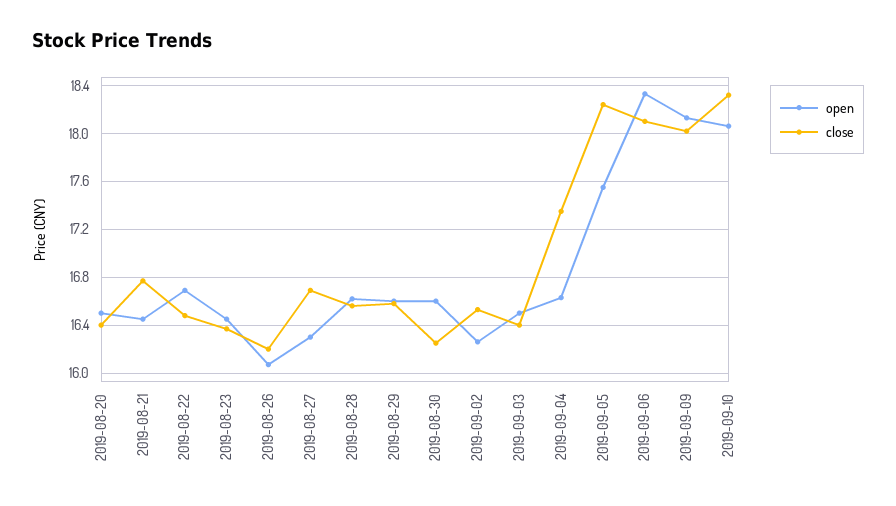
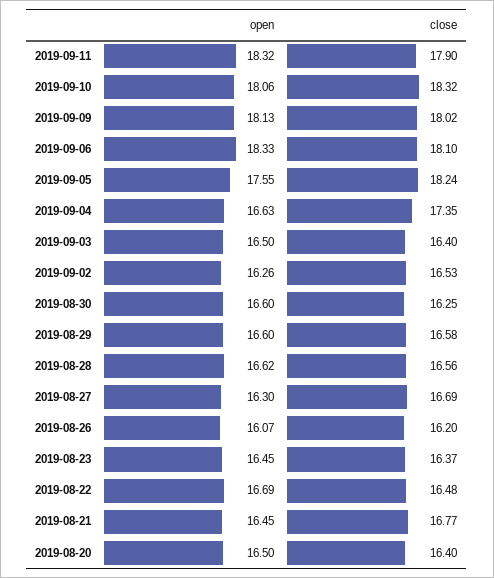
open, 2019-09-11: none -> 18.32
close, 2019-09-11: none -> 17.9

